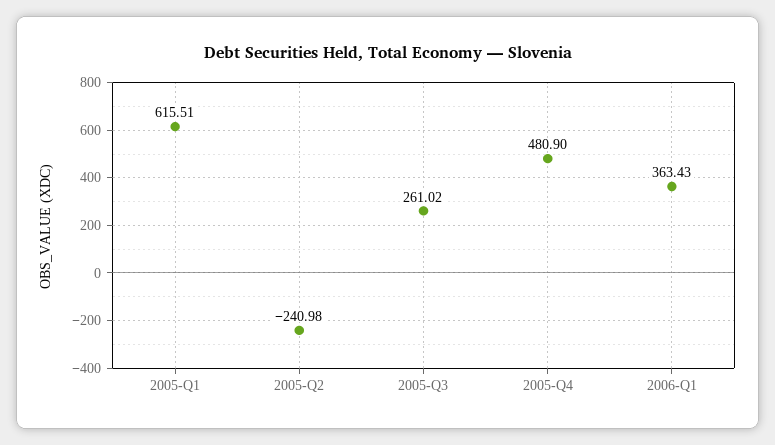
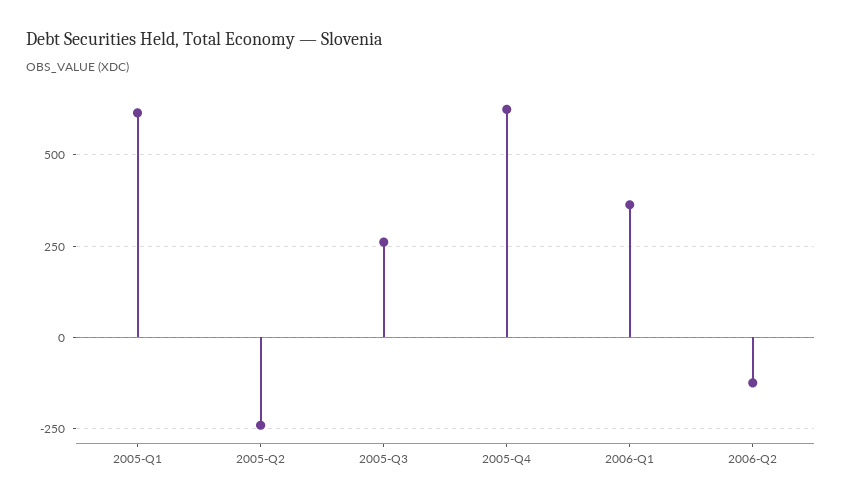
2005-Q4: 480.9 -> 625
2006-Q2: none -> -125

